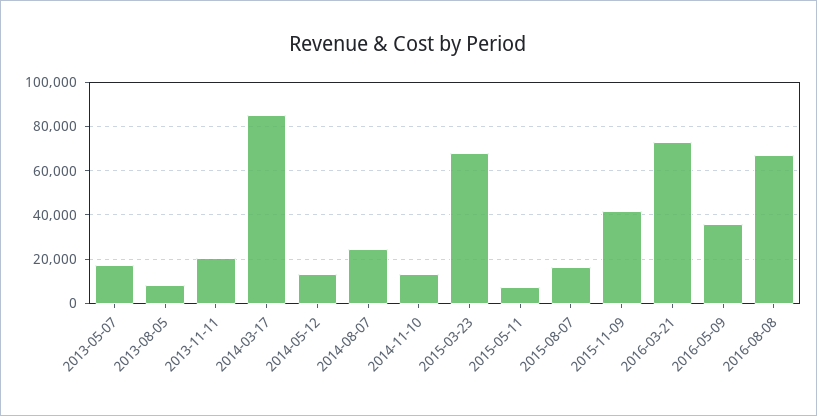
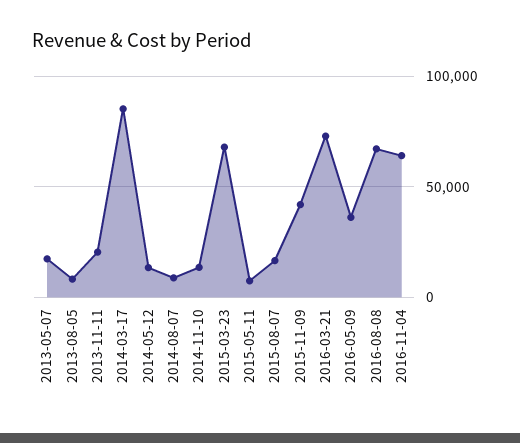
2014-08-07: 25000 -> 10000
2016-11-04: none -> 65000

